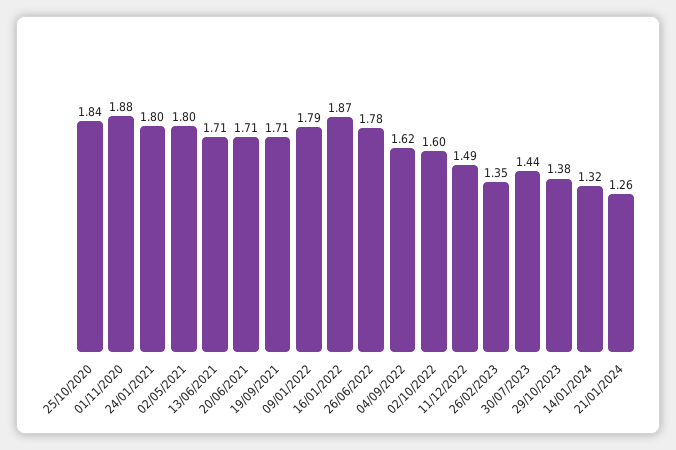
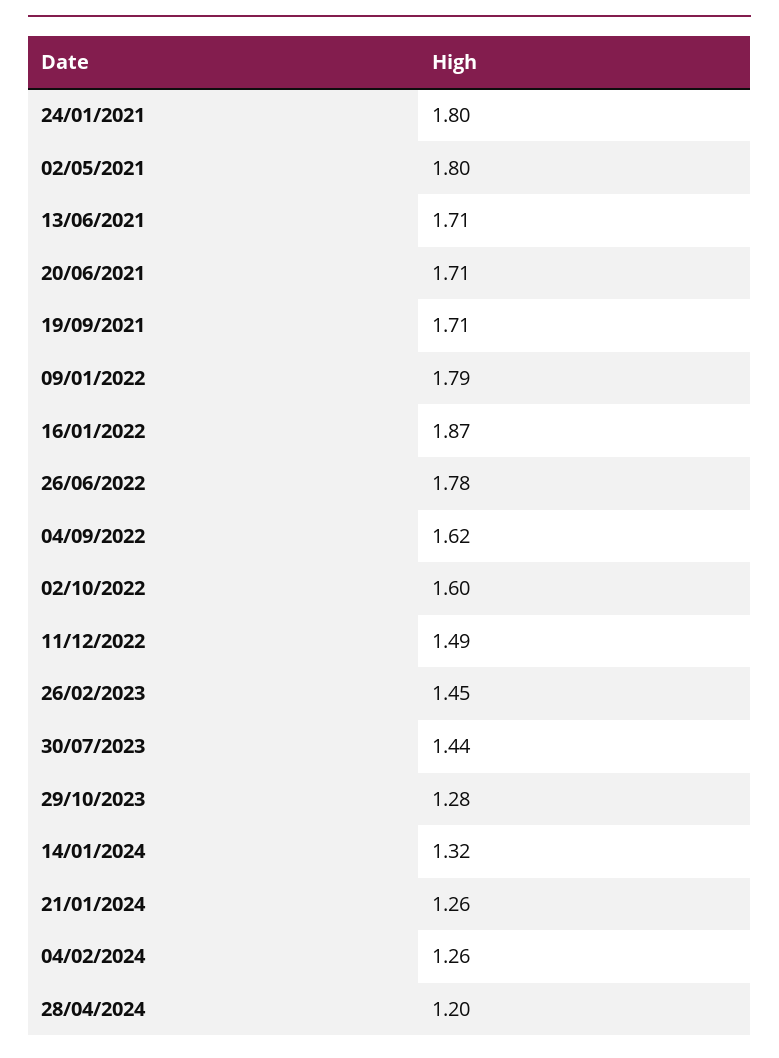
25/10/2020: 1.84 -> none
01/11/2020: 1.88 -> none
26/02/2023: 1.35 -> 1.45
29/10/2023: 1.38 -> 1.28
04/02/2024: none -> 1.26
28/04/2024: none -> 1.2

